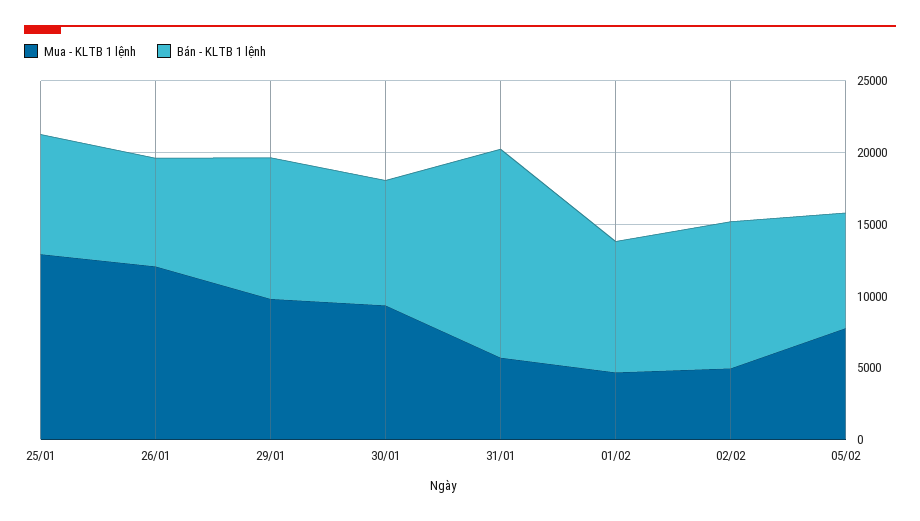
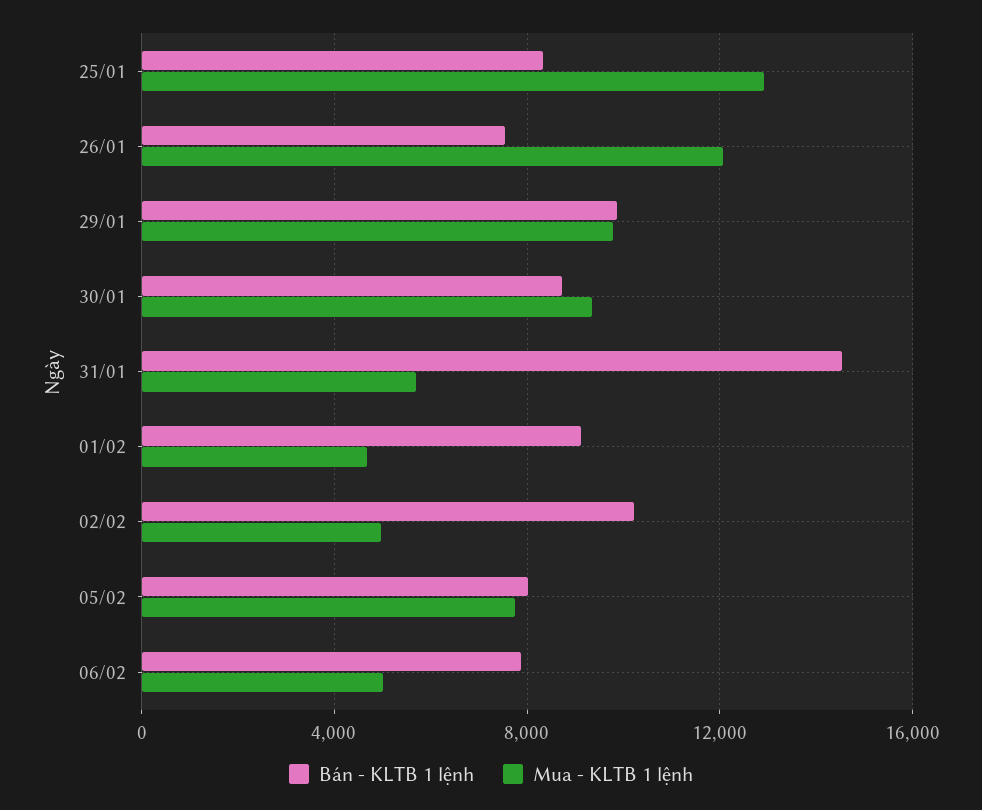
Bán - KLTB 1 lệnh, 06/02: none -> 8000
Mua - KLTB 1 lệnh, 06/02: none -> 5000

